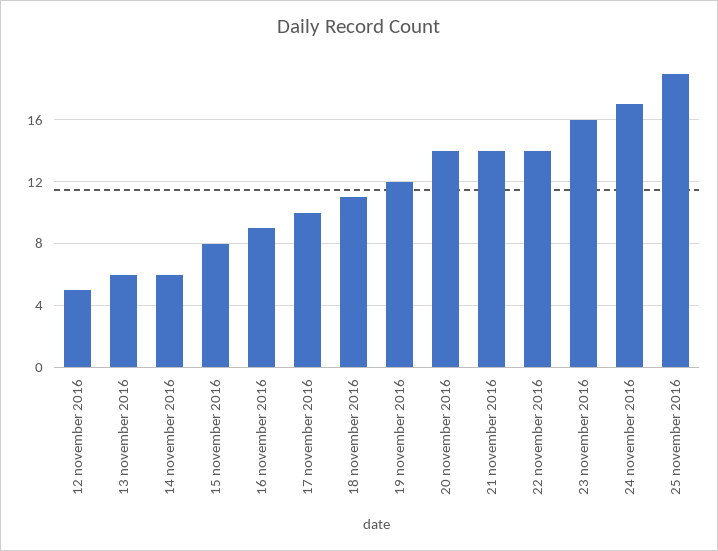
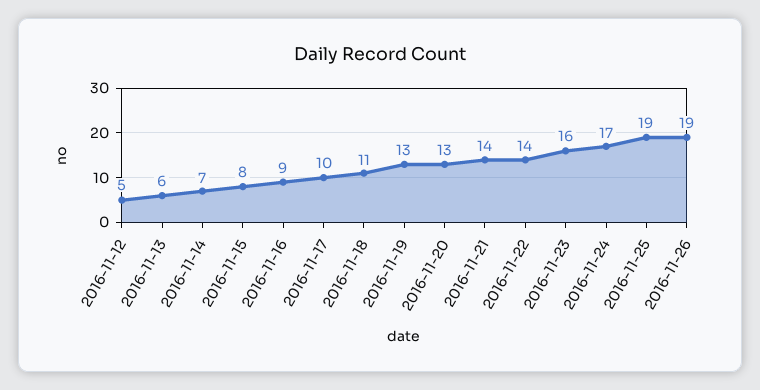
14 november 2016: 6 -> 7
19 november 2016: 12 -> 13
20 november 2016: 14 -> 13
2016-11-26: none -> 19

